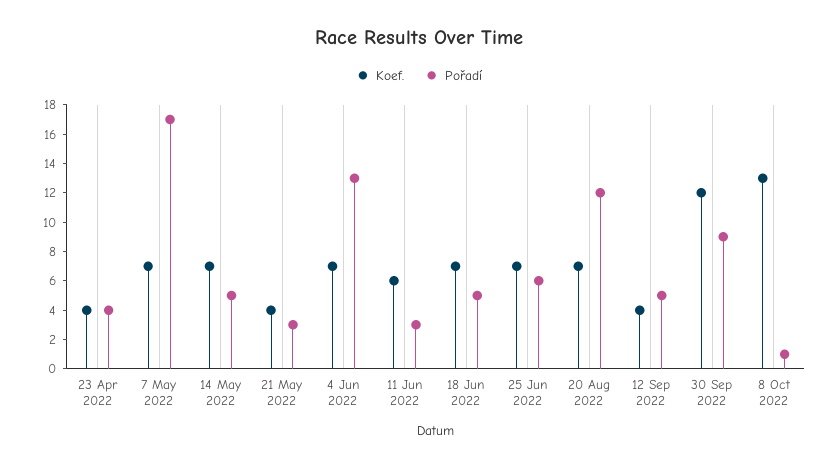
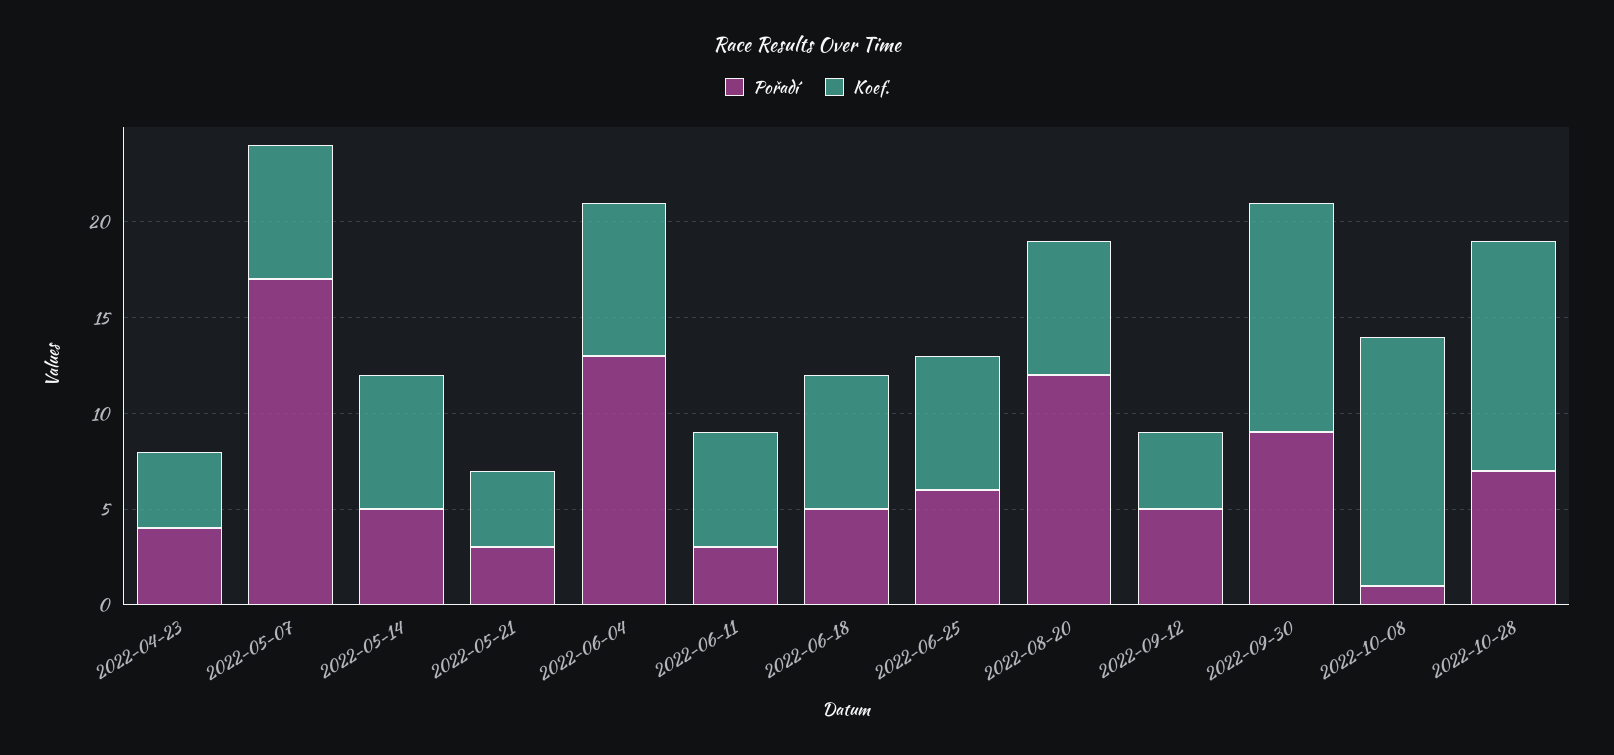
Koef., 4 Jun 2022: 7 -> 8
Pořadí, 2022-10-28: none -> 7
Koef., 2022-10-28: none -> 12

